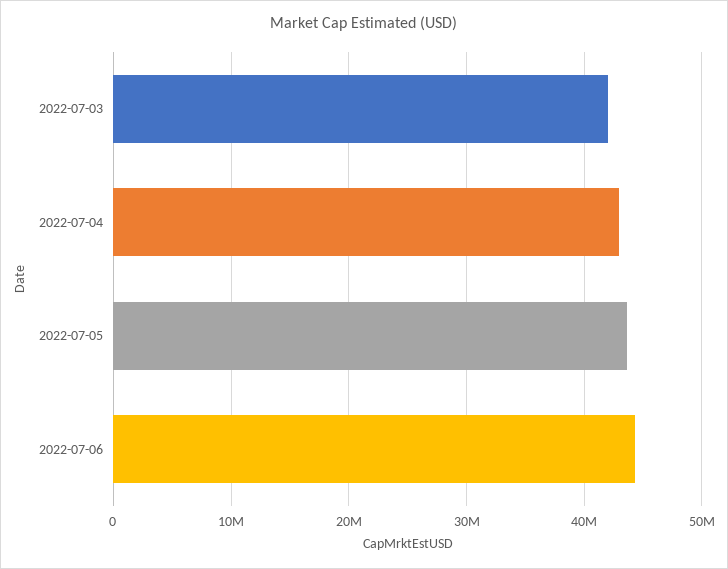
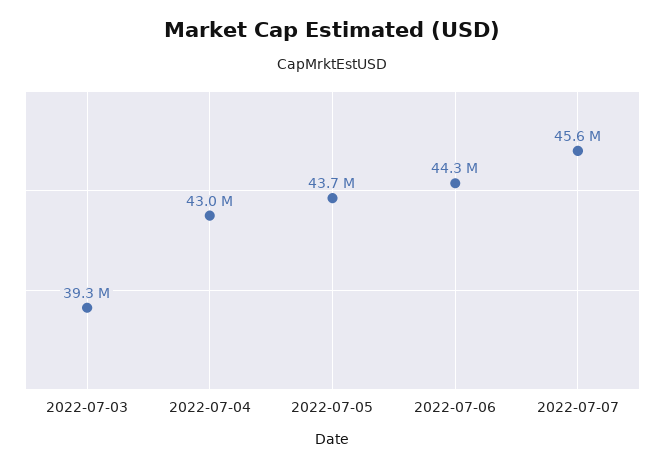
2022-07-03: 42000000 -> 39300000
2022-07-07: none -> 45600000

